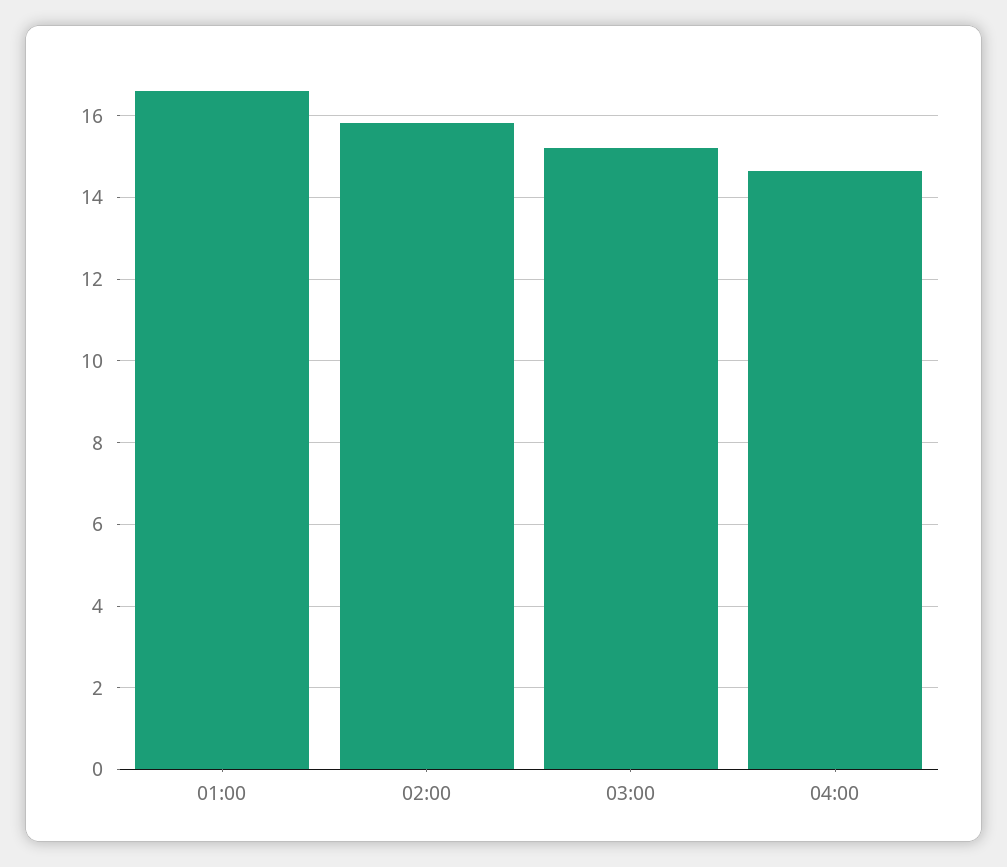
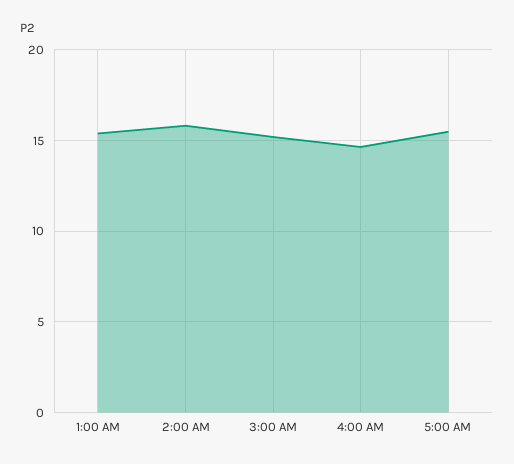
01:00: 16.6 -> 15.5
5:00 AM: none -> 15.5

